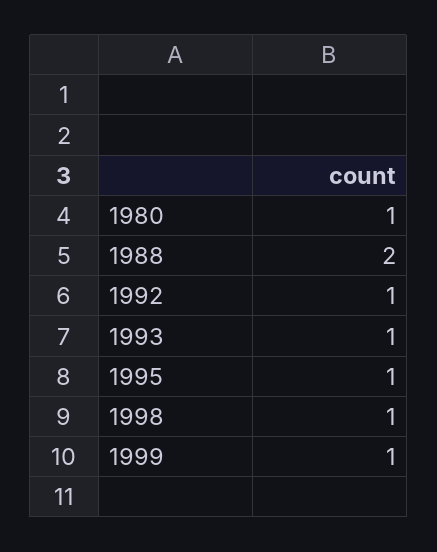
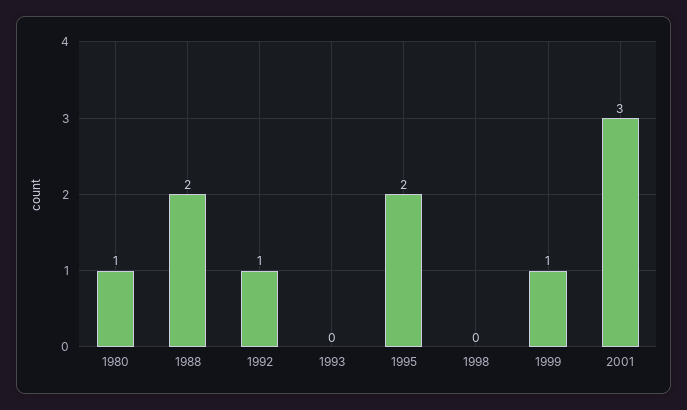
1993: 1 -> 0
1995: 1 -> 2
1998: 1 -> 0
2001: none -> 3

